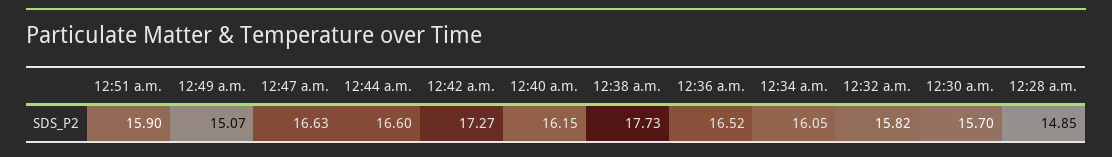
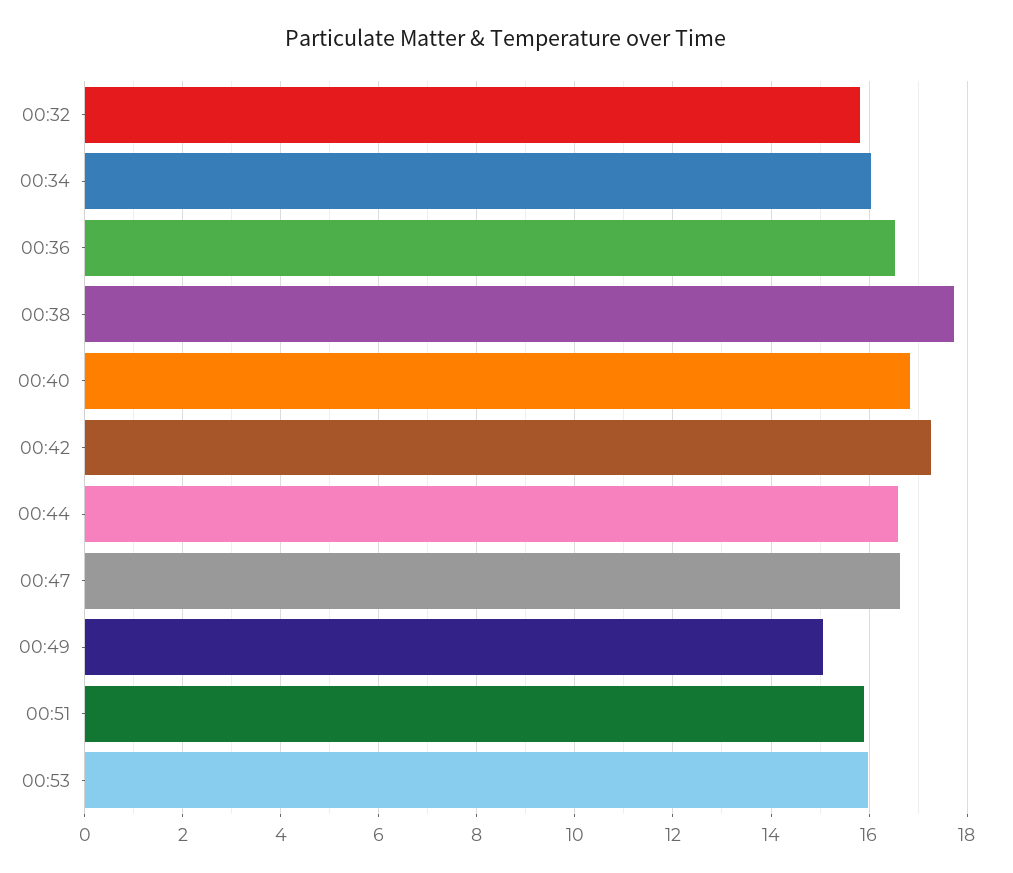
12:40 a.m.: 16.15 -> 16.8
12:30 a.m.: 15.7 -> none
12:28 a.m.: 14.85 -> none
00:53: none -> 16

